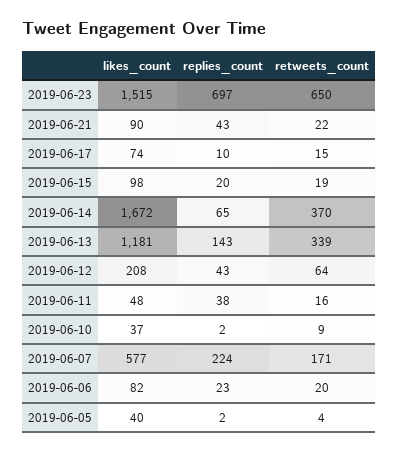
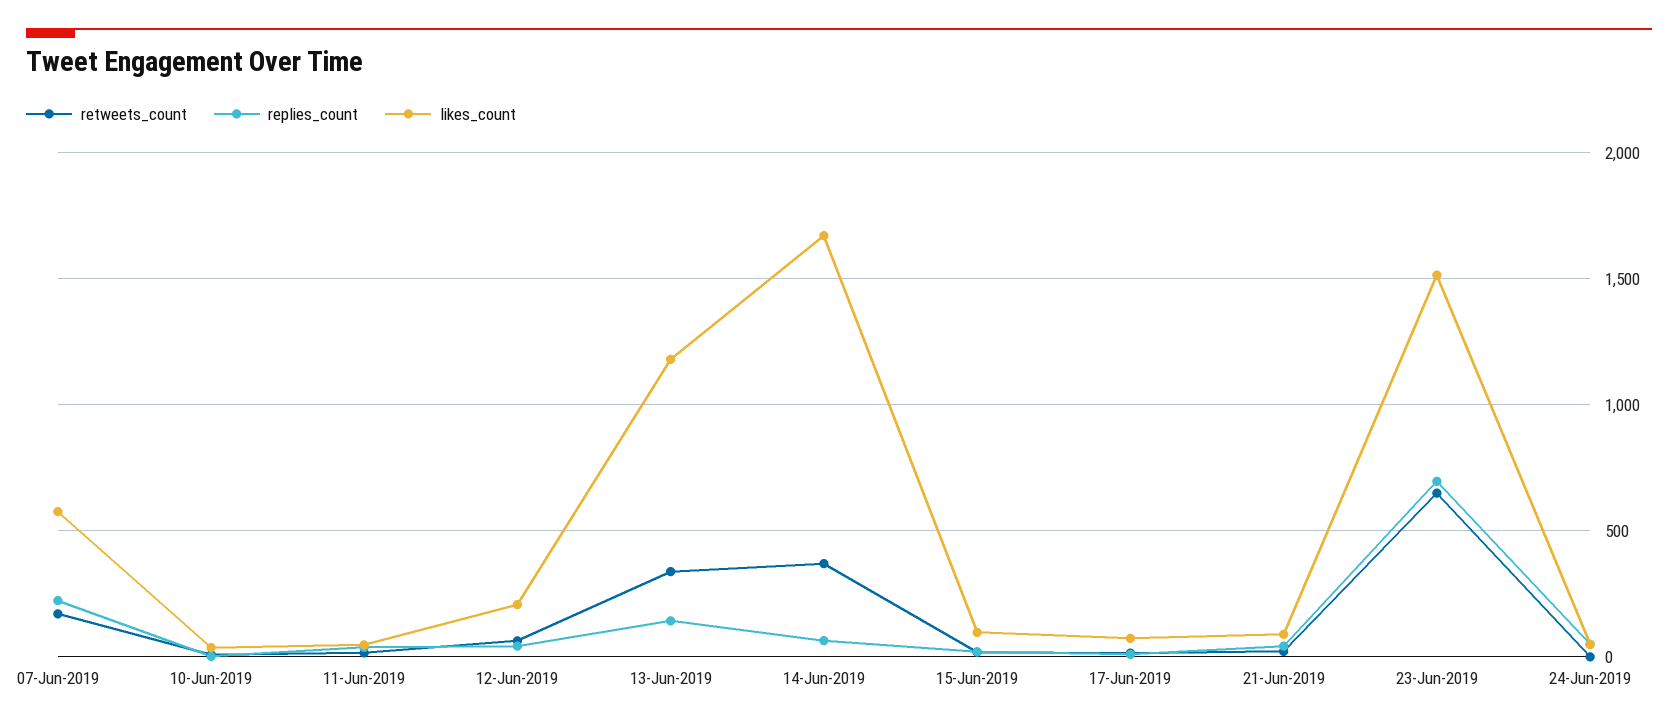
likes_count, 2019-06-06: 82 -> none
replies_count, 2019-06-06: 23 -> none
retweets_count, 2019-06-06: 20 -> none
likes_count, 2019-06-05: 40 -> none
replies_count, 2019-06-05: 2 -> none
retweets_count, 2019-06-05: 4 -> none
retweets_count, 24-Jun-2019: none -> 0
replies_count, 24-Jun-2019: none -> 50
likes_count, 24-Jun-2019: none -> 50

